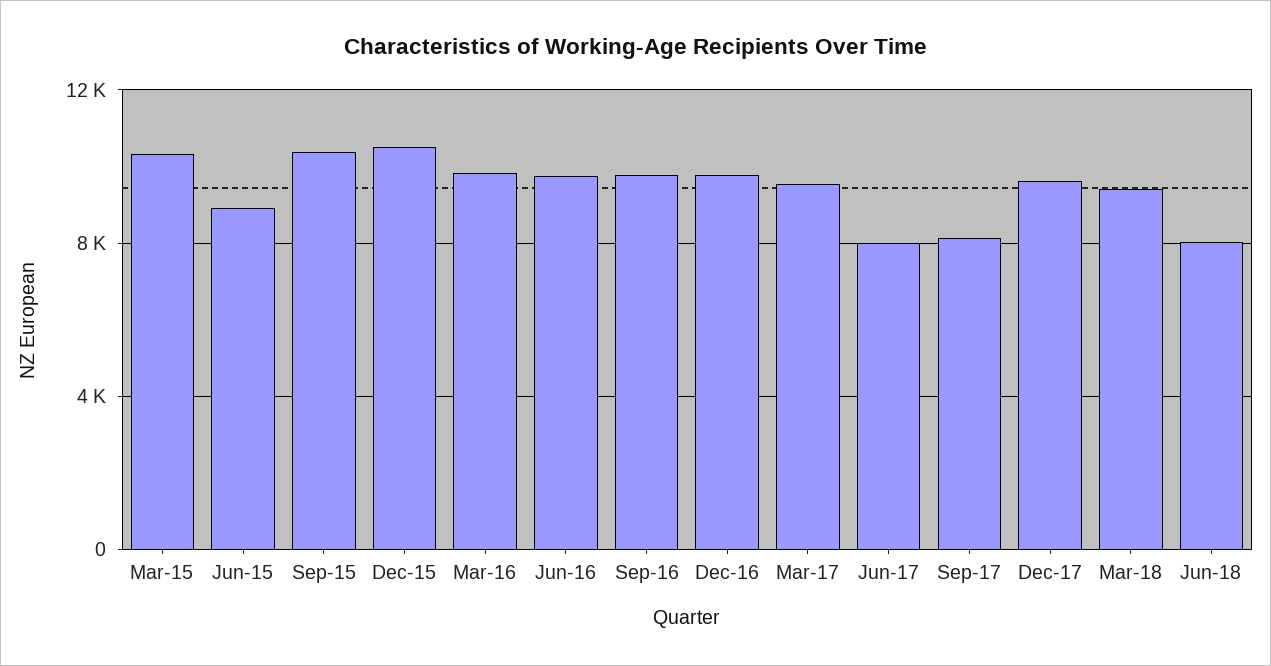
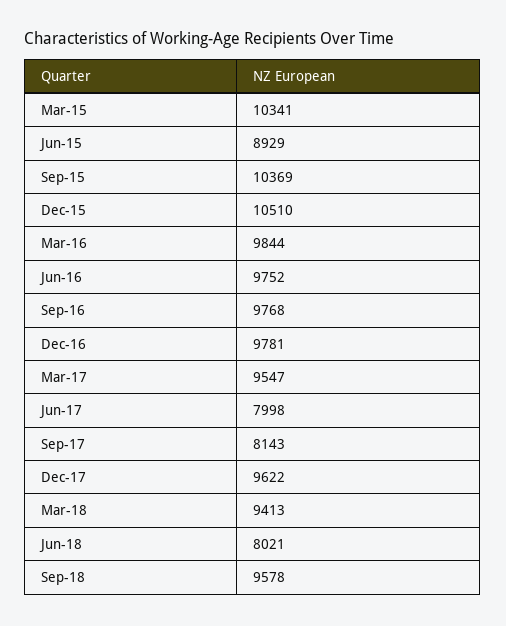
Sep-18: none -> 9578

